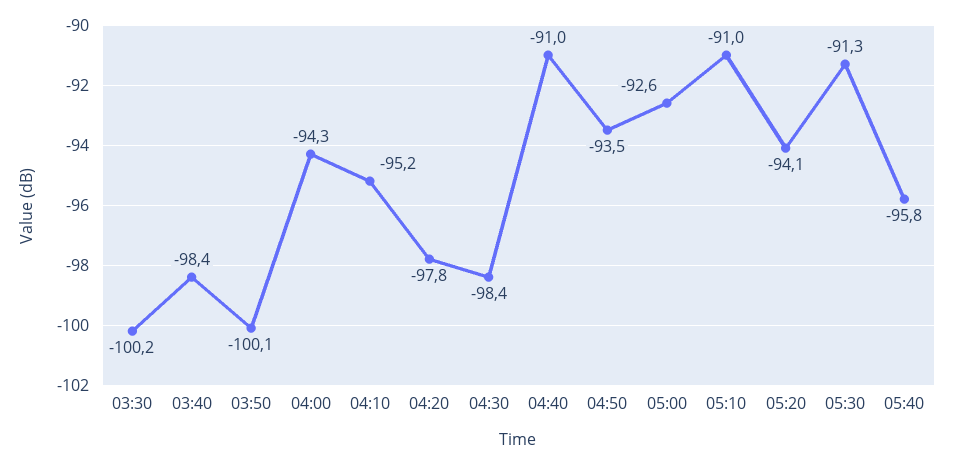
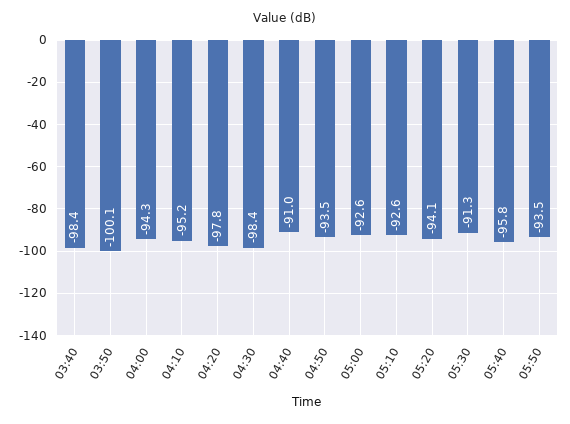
03:30: -100.2 -> none
05:10: -91 -> -92.6
05:50: none -> -93.5

